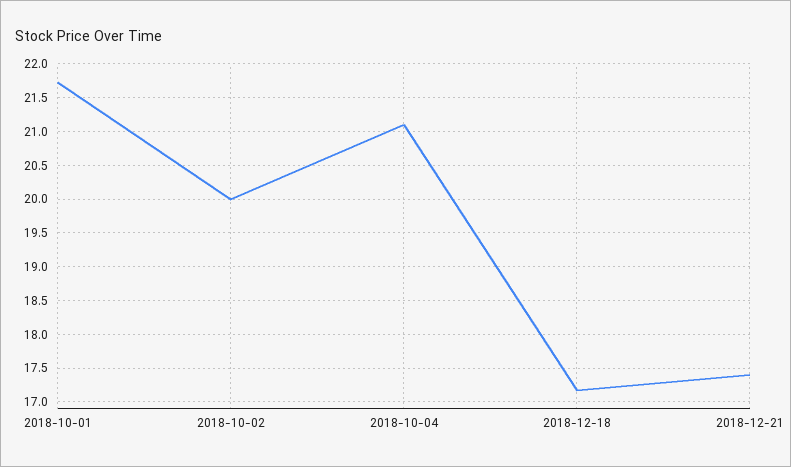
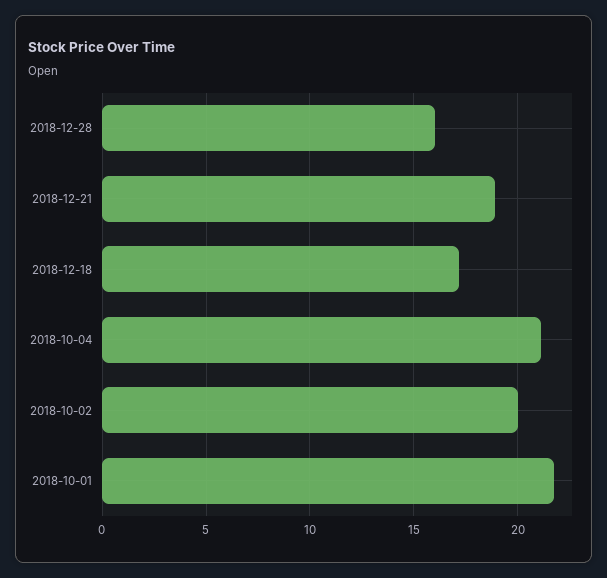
2018-12-21: 17.4 -> 19
2018-12-28: none -> 16

